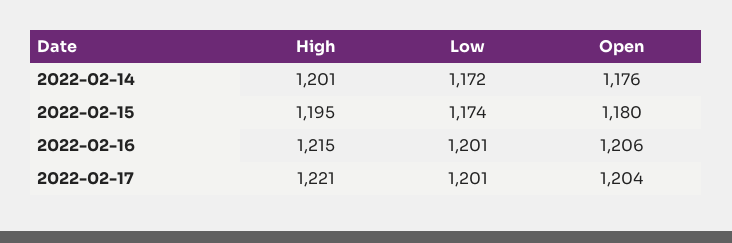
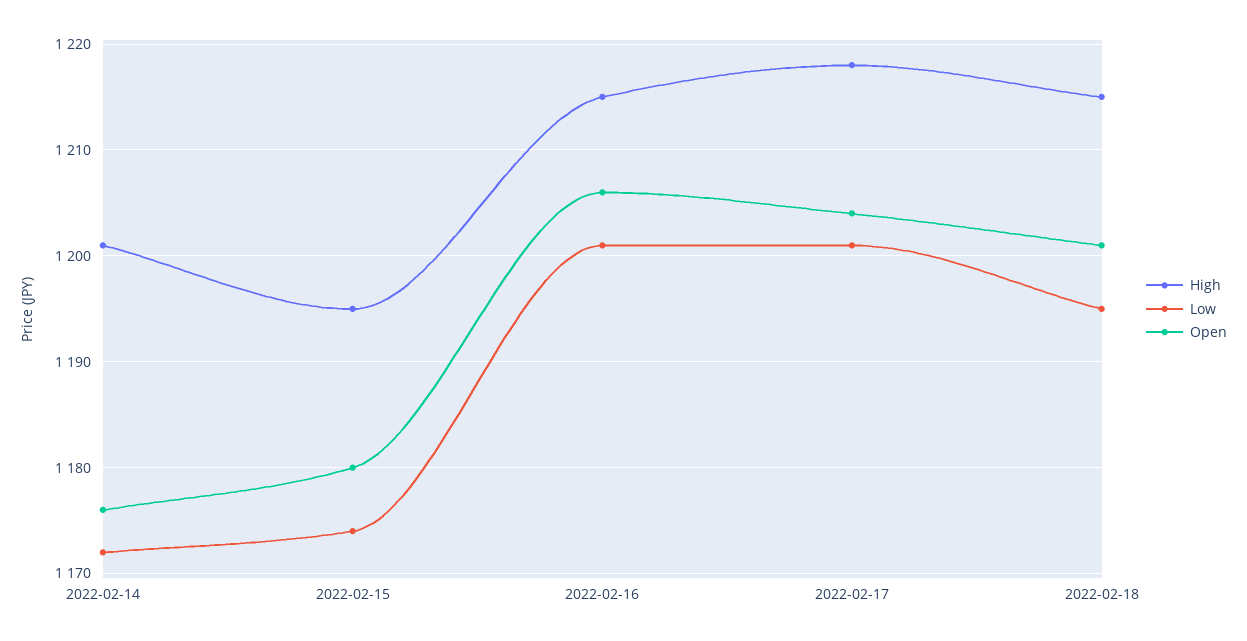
High, 2022-02-17: 1221 -> 1218
High, 2022-02-18: none -> 1215
Low, 2022-02-18: none -> 1195
Open, 2022-02-18: none -> 1201

